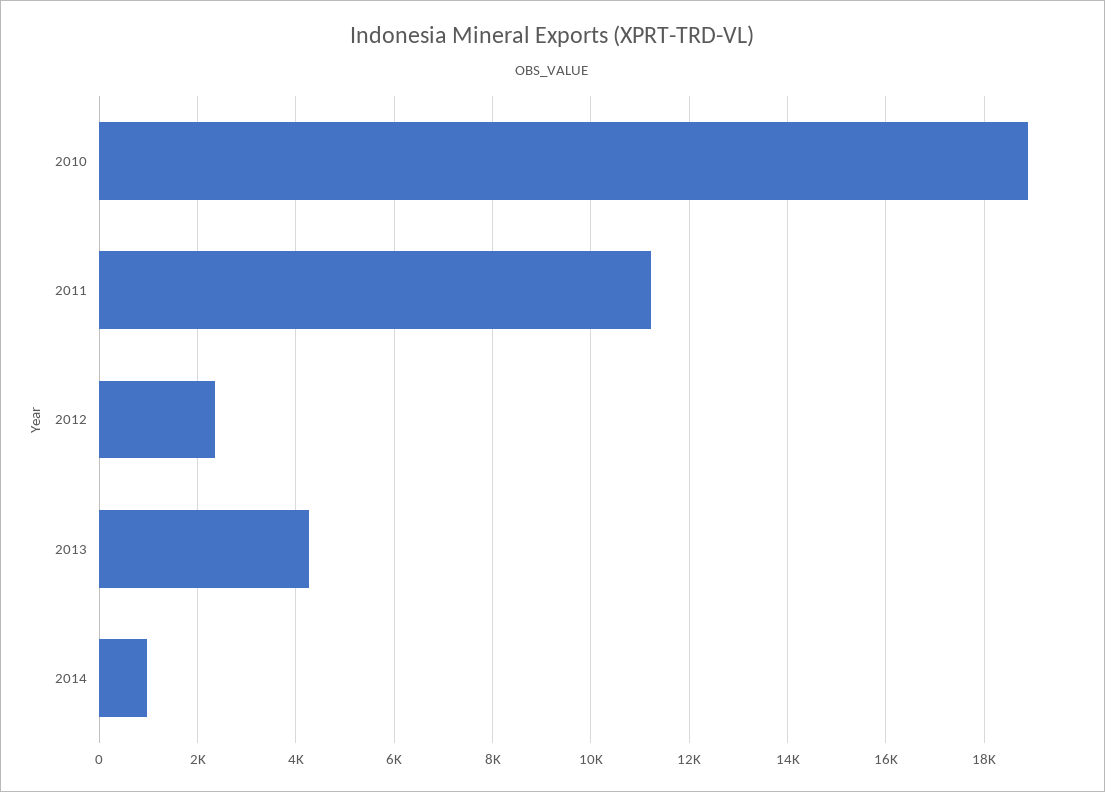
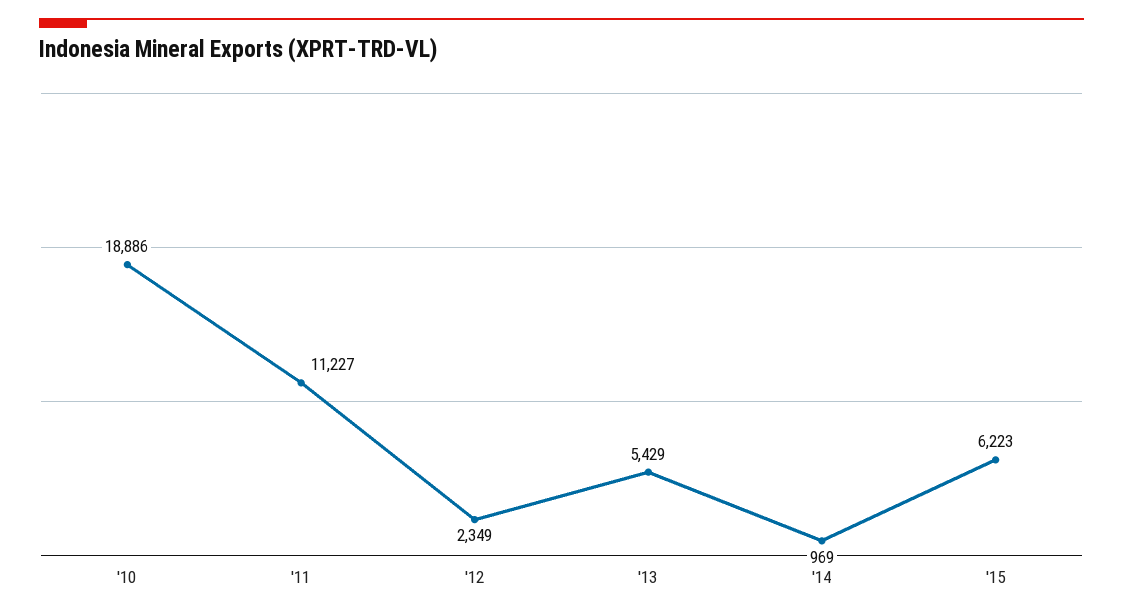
2013: 4200 -> 5429
'15: none -> 6223

